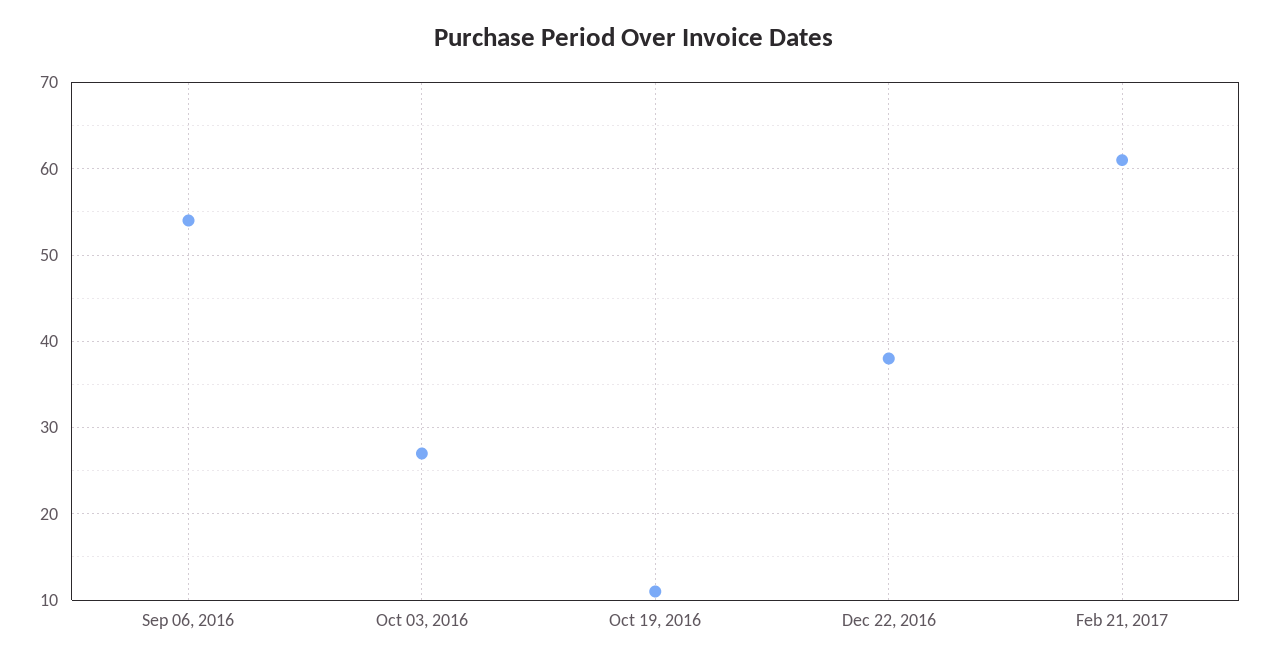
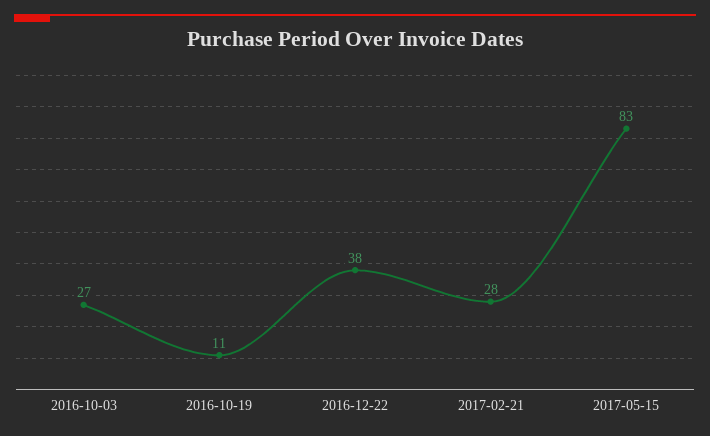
Sep 06, 2016: 54 -> none
Feb 21, 2017: 61 -> 28
2017-05-15: none -> 83

